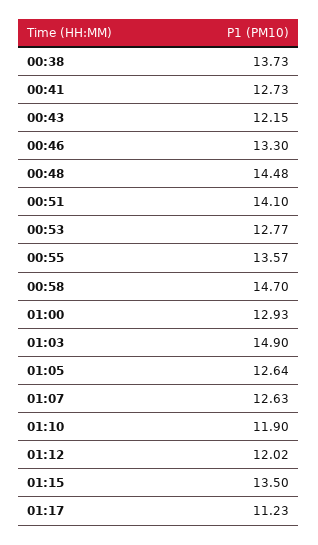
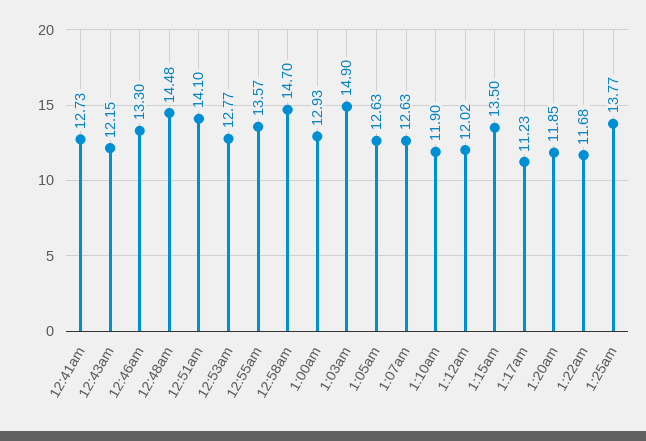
00:38: 13.73 -> none
01:05: 12.64 -> 12.63
1:20am: none -> 11.85
1:22am: none -> 11.68
1:25am: none -> 13.77

